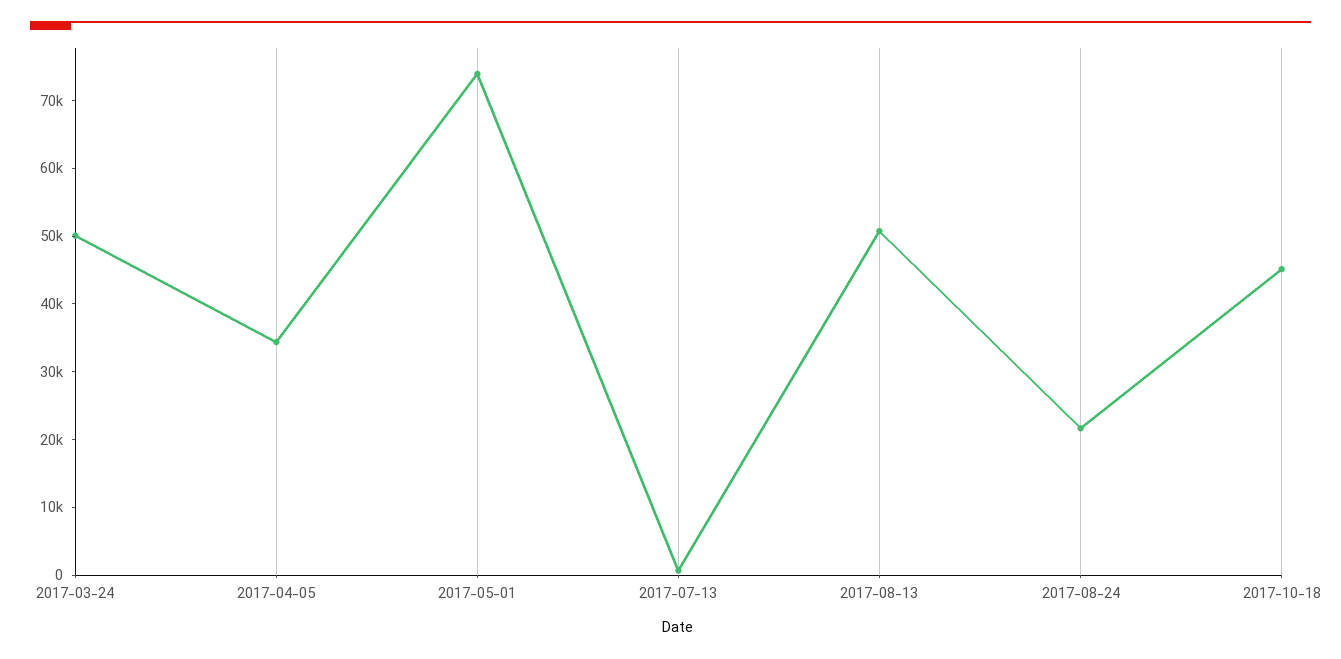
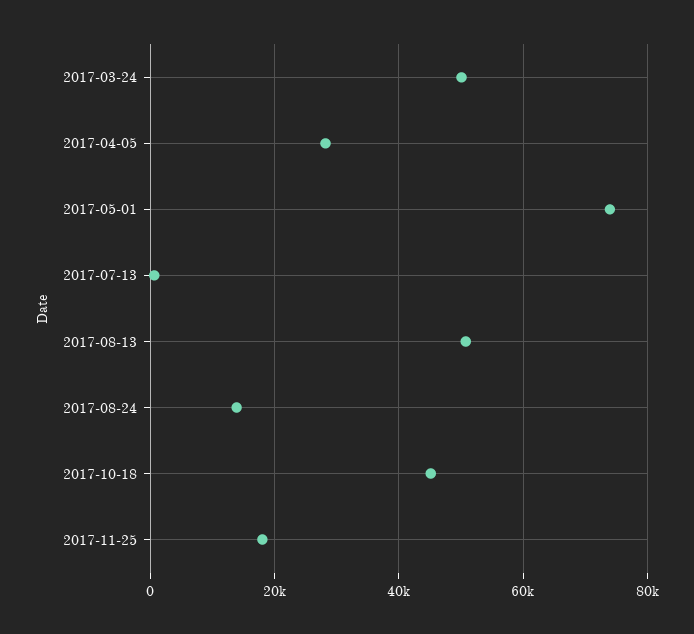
2017-04-05: 34000 -> 28000
2017-08-24: 22000 -> 14000
2017-11-25: none -> 18000

